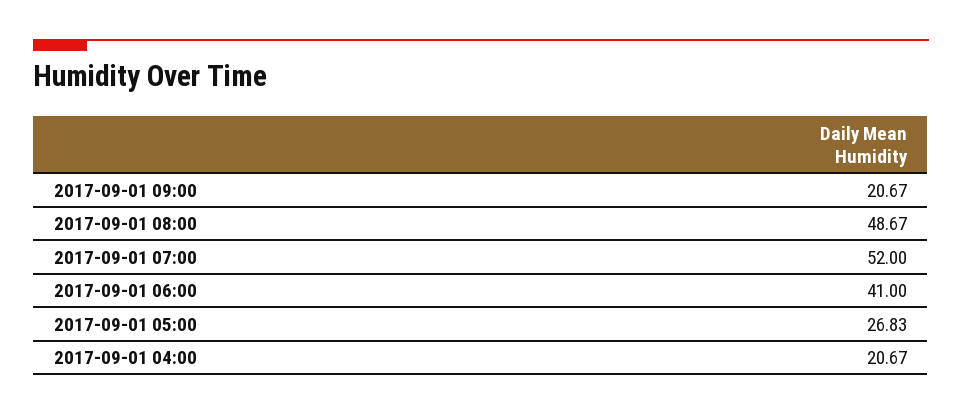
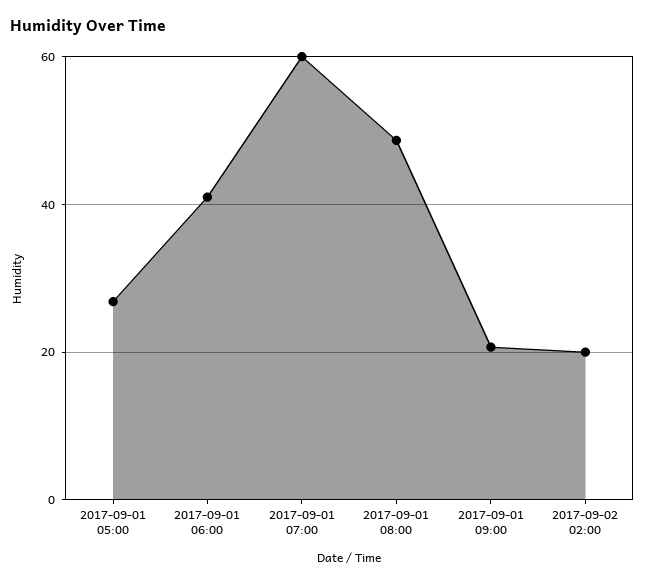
2017-09-01 07:00: 52 -> 60
2017-09-01 04:00: 20.67 -> none
2017-09-02 02:00: none -> 20

